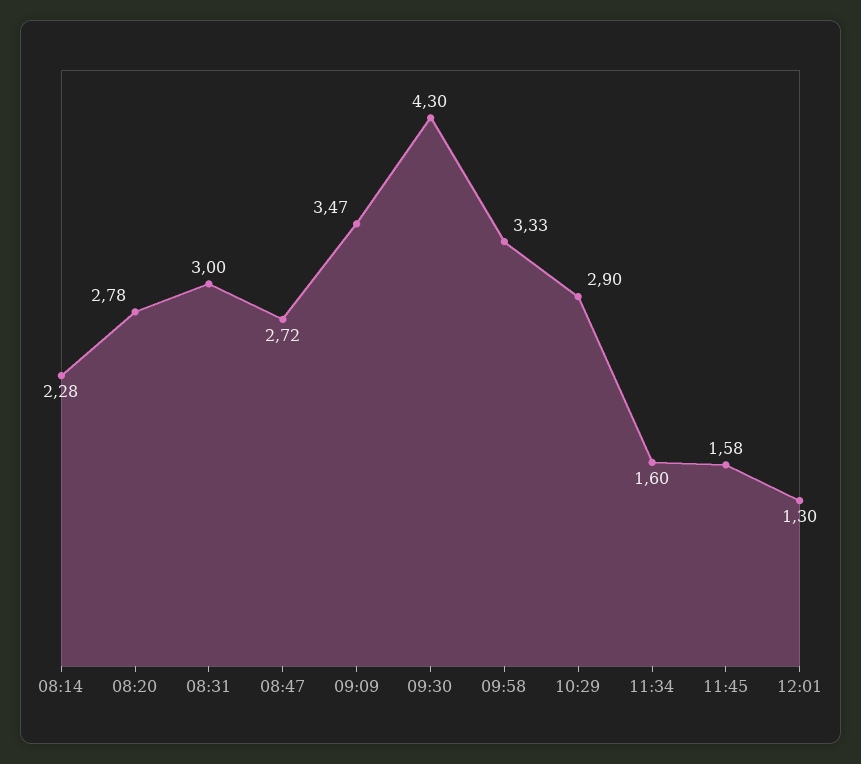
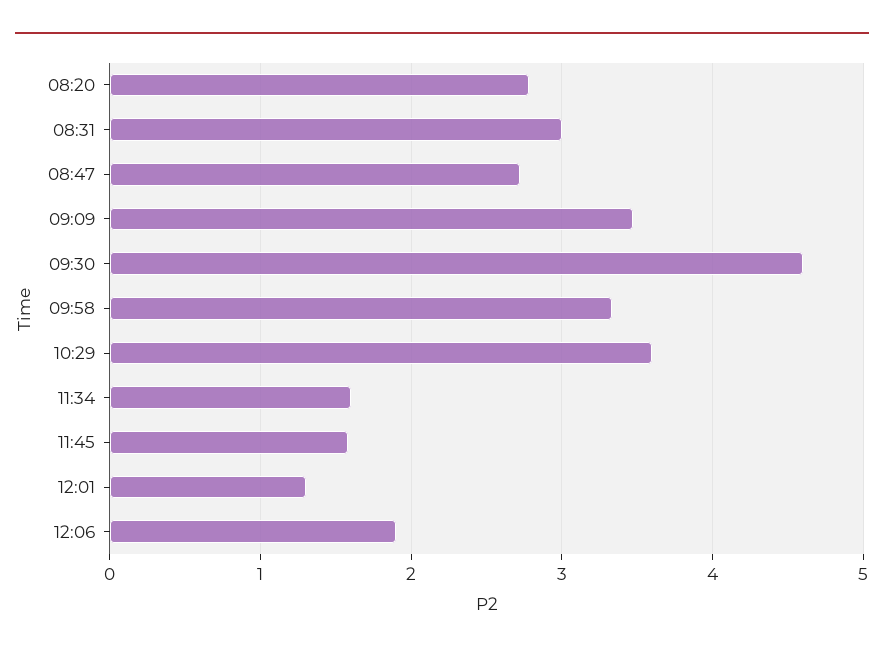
08:14: 2.28 -> none
09:30: 4.3 -> 4.6
10:29: 2.9 -> 3.6
12:06: none -> 1.9

